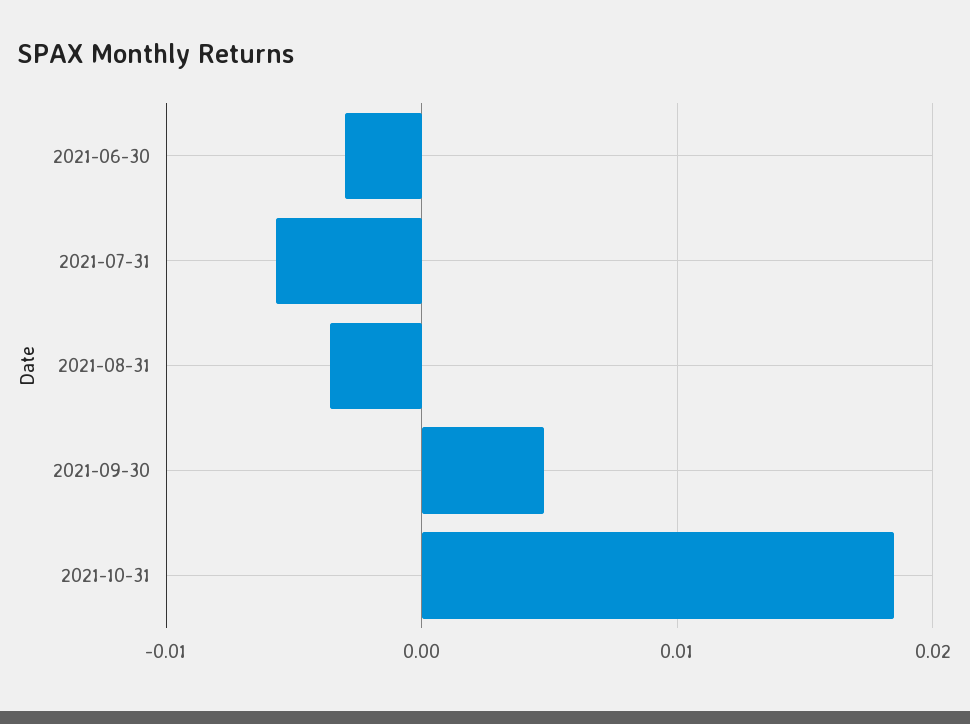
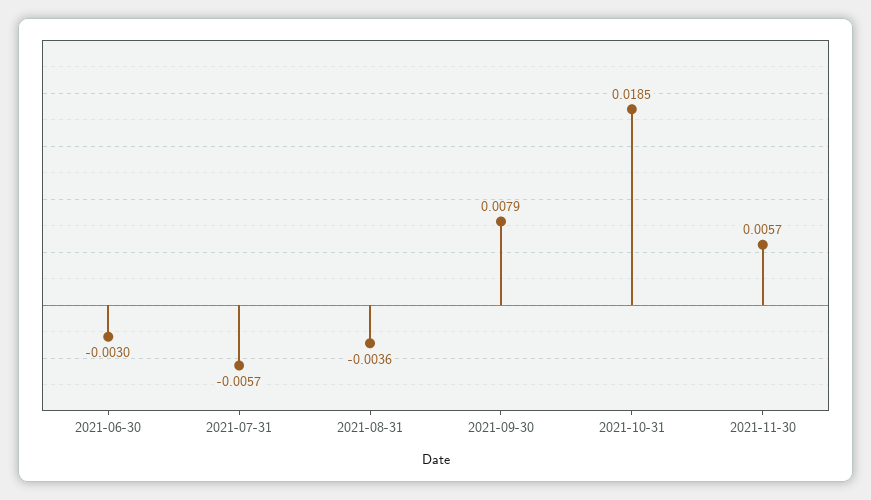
2021-09-30: 0.005 -> 0.0079
2021-11-30: none -> 0.0057

